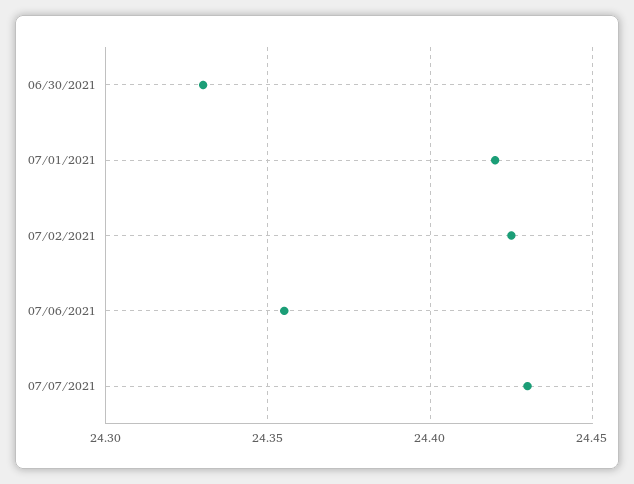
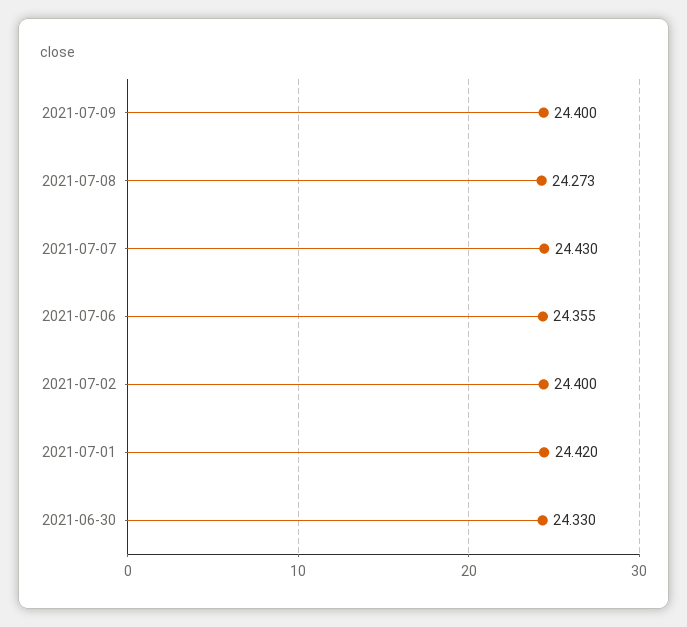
07/02/2021: 24.425 -> 24.4
2021-07-09: none -> 24.4
2021-07-08: none -> 24.273

